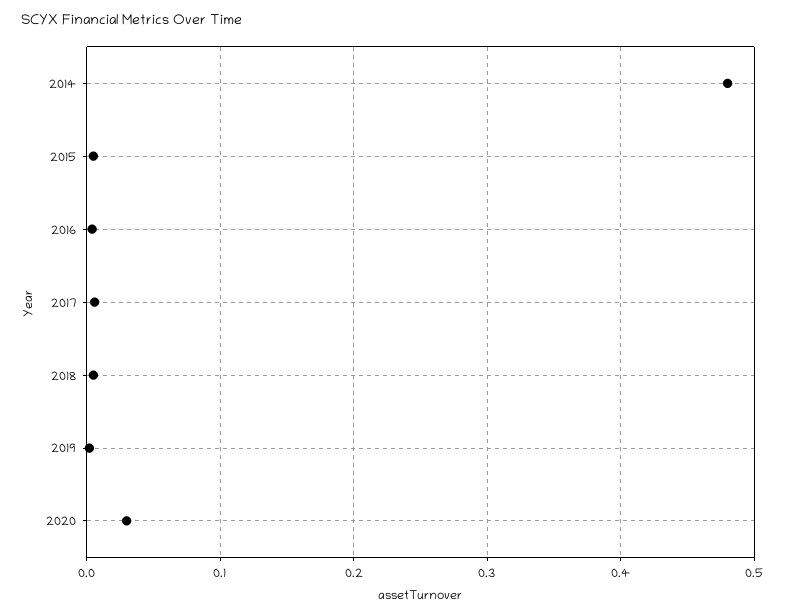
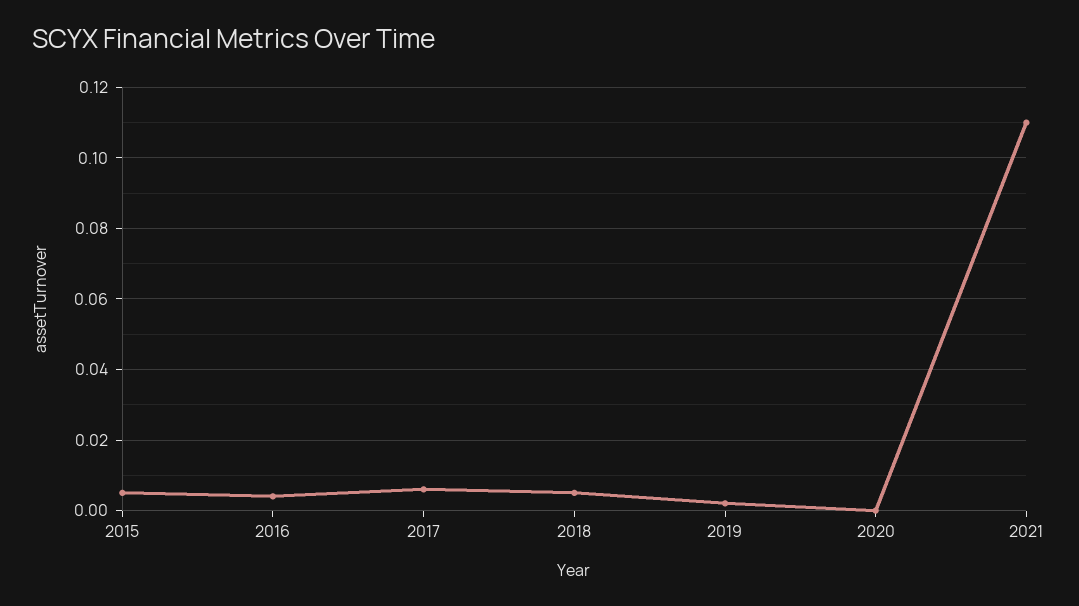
2014: 0.48 -> none
2020: 0.03 -> 0
2021: none -> 0.11

